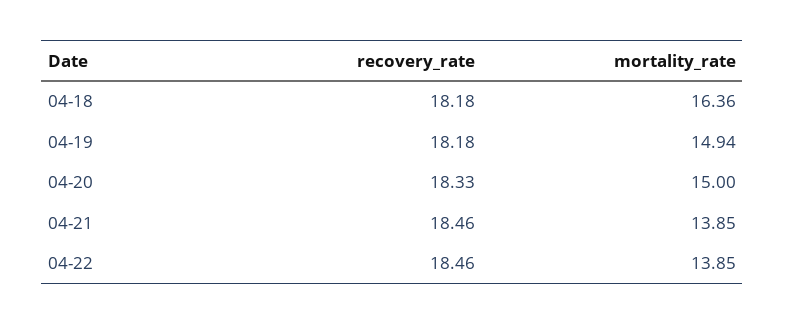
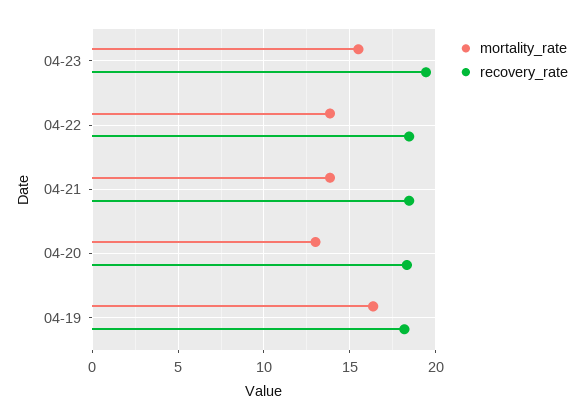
recovery_rate, 04-18: 18.18 -> none
mortality_rate, 04-18: 16.36 -> none
mortality_rate, 04-19: 14.94 -> 16.5
mortality_rate, 04-20: 15 -> 13
mortality_rate, 04-23: none -> 15.5
recovery_rate, 04-23: none -> 19.5

